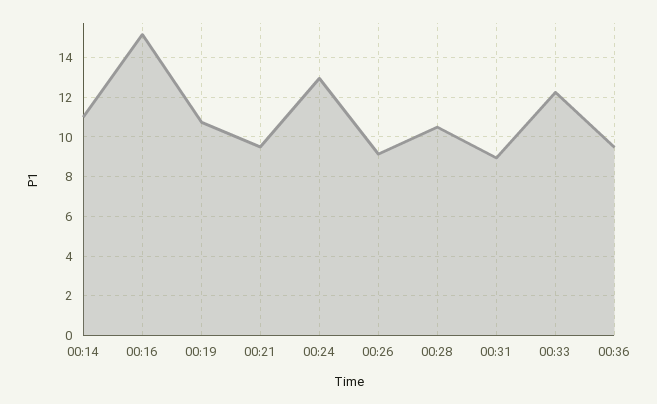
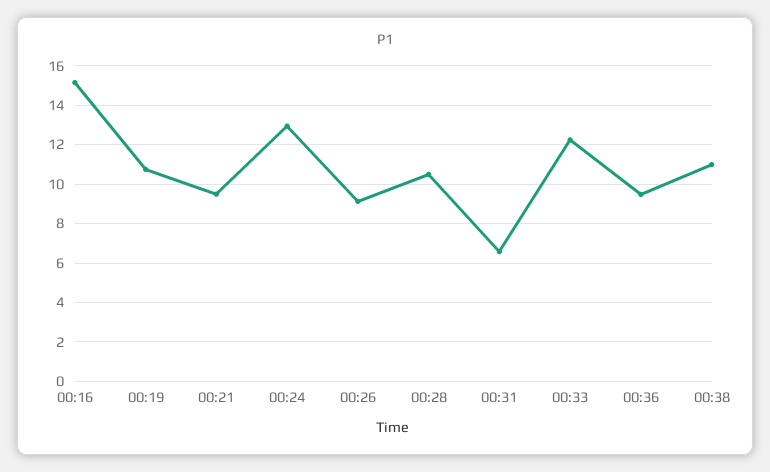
00:14: 11 -> none
00:31: 9 -> 6.5
00:38: none -> 11

